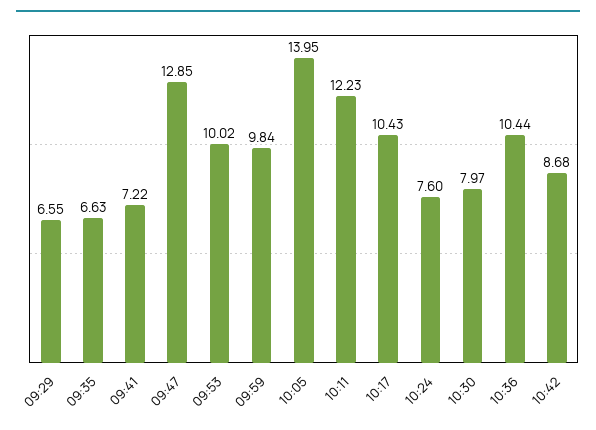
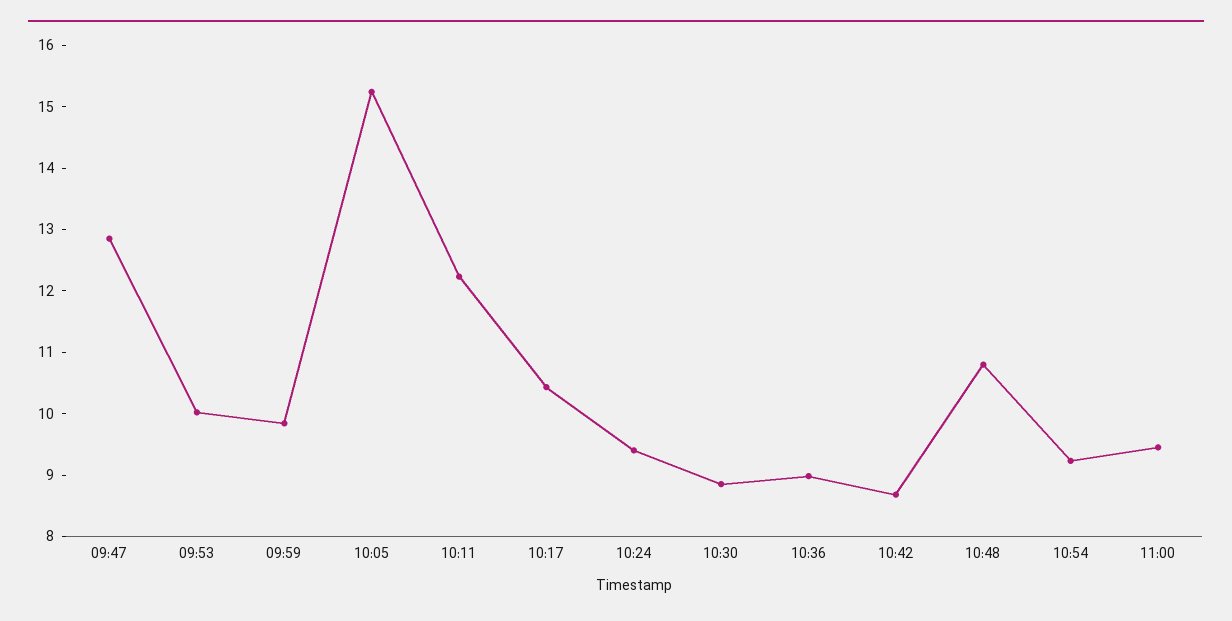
09:29: 6.55 -> none
09:35: 6.63 -> none
09:41: 7.22 -> none
10:05: 13.95 -> 15.2
10:24: 7.6 -> 9.4
10:30: 7.97 -> 8.8
10:36: 10.44 -> 9
10:48: none -> 10.8
10:54: none -> 9.2
11:00: none -> 9.4

